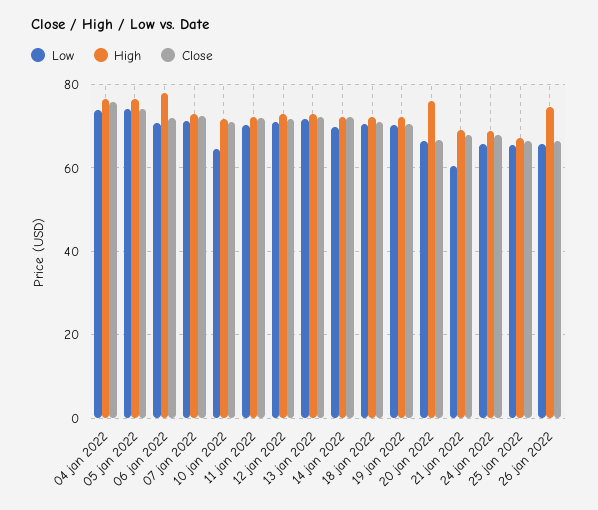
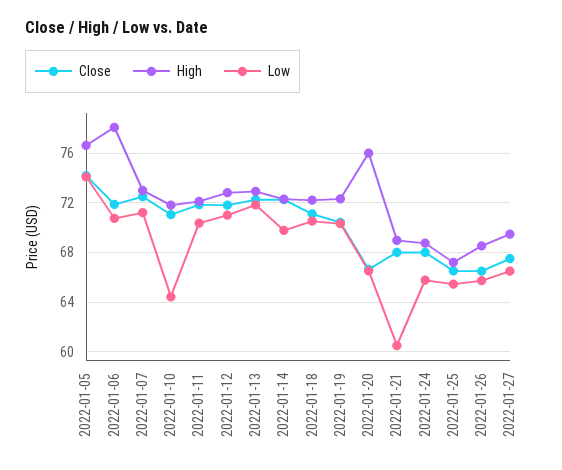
Low, 04 jan 2022: 74 -> none
High, 04 jan 2022: 76 -> none
Close, 04 jan 2022: 76 -> none
High, 26 jan 2022: 74 -> 68.5
Close, 2022-01-27: none -> 67.5
High, 2022-01-27: none -> 69.5
Low, 2022-01-27: none -> 66.5

